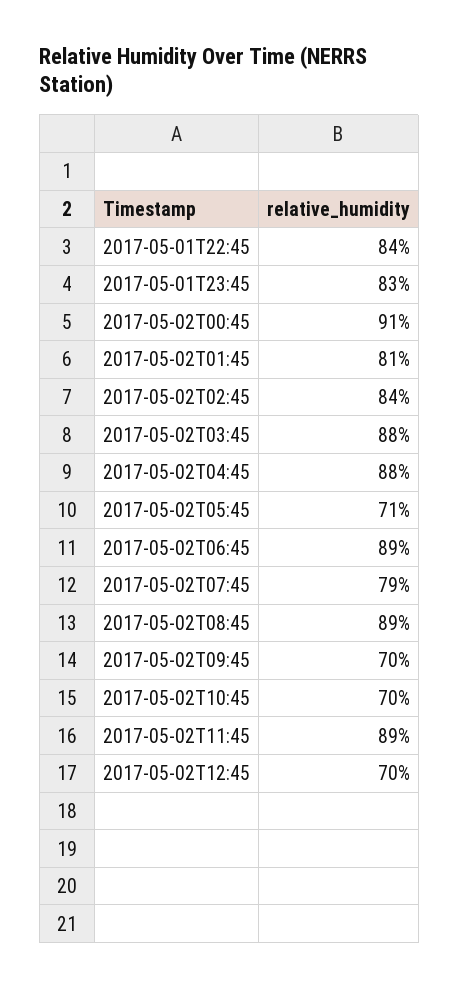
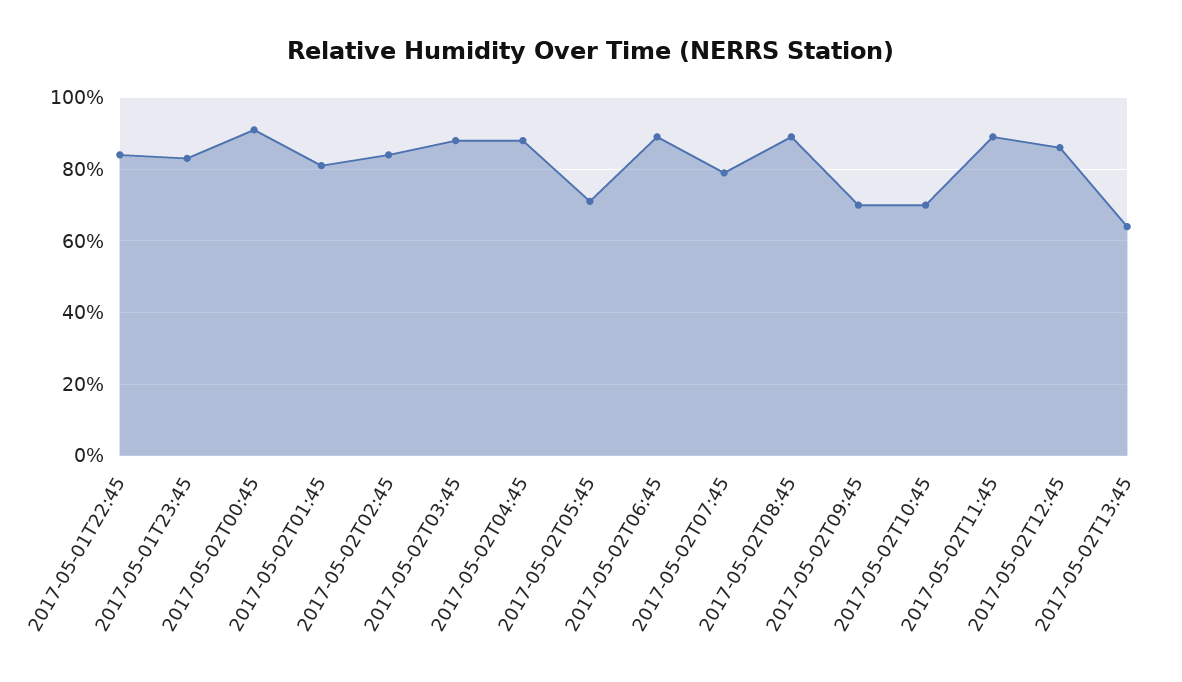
2017-05-02T12:45: 70 -> 85
2017-05-02T13:45: none -> 65

